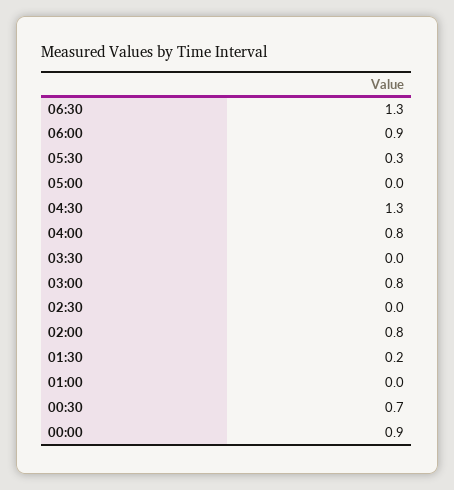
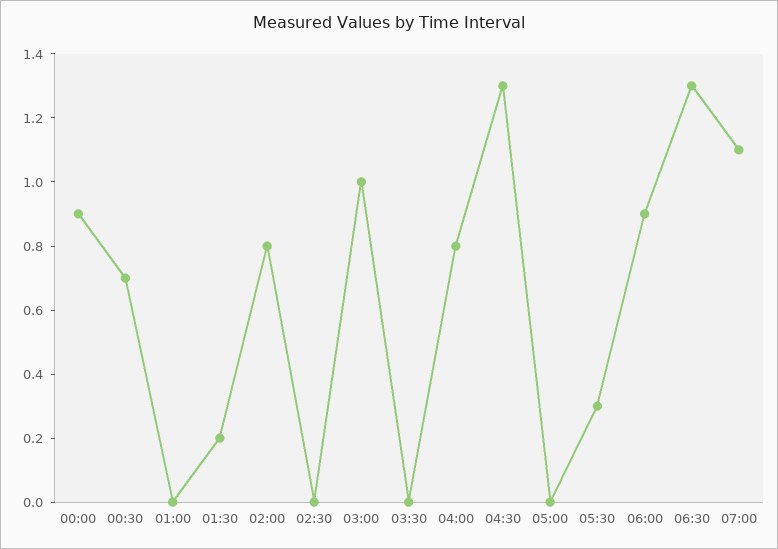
03:00: 0.8 -> 1
07:00: none -> 1.1

